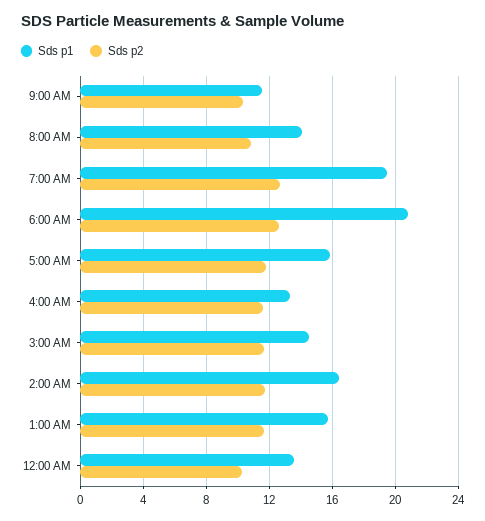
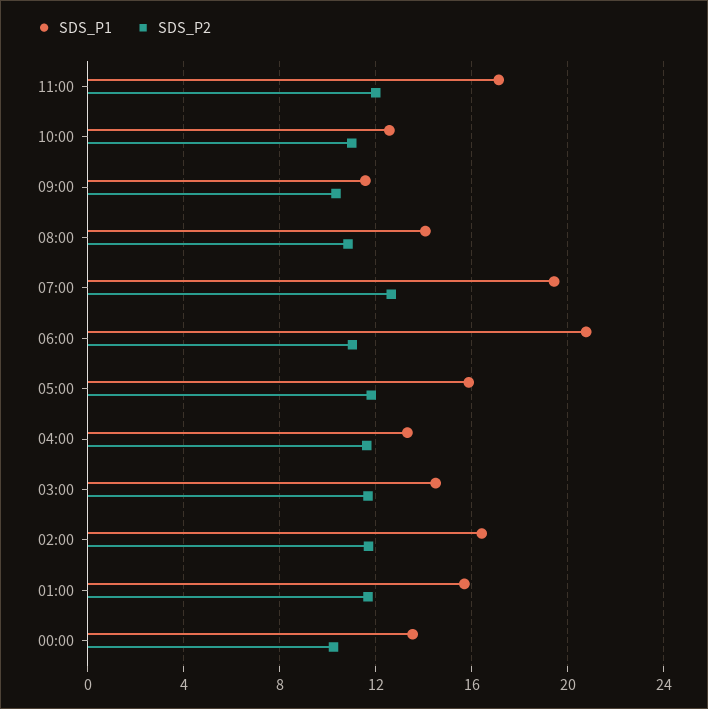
Sds p2, 6:00 AM: 12.5 -> 11
Sds p1, 11:00: none -> 17
Sds p2, 11:00: none -> 12
Sds p1, 10:00: none -> 12.5
Sds p2, 10:00: none -> 11

